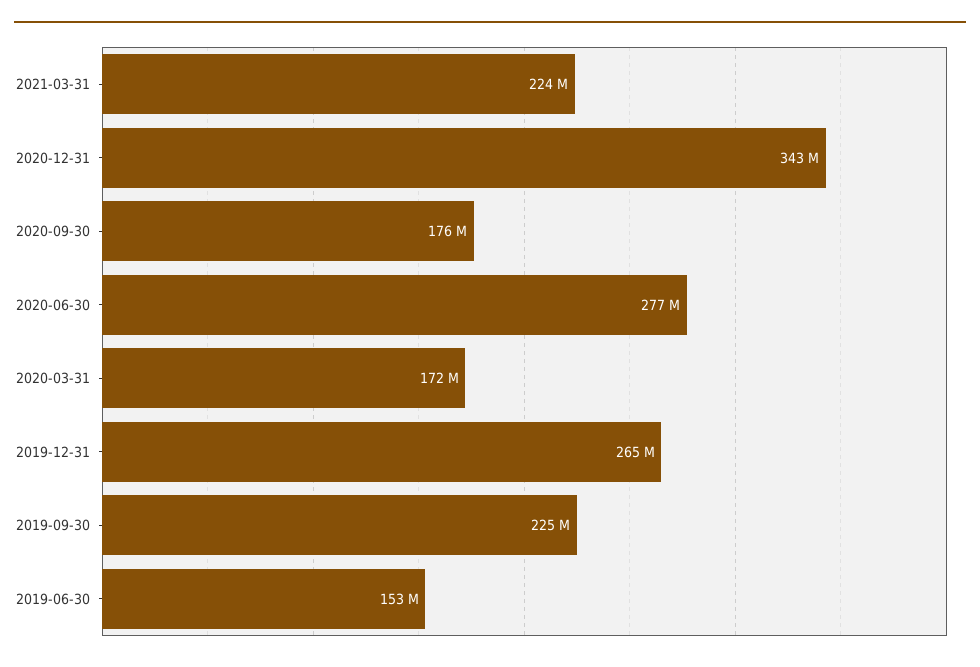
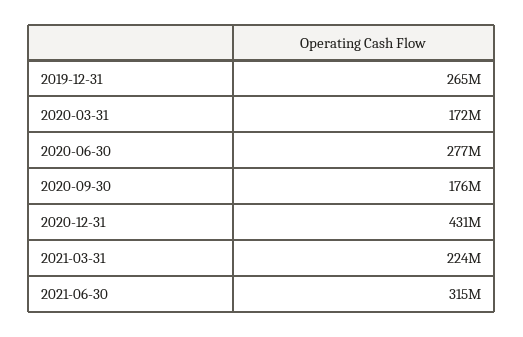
2020-12-31: 343000000 -> 431000000
2019-09-30: 225000000 -> none
2019-06-30: 153000000 -> none
2021-06-30: none -> 315000000

